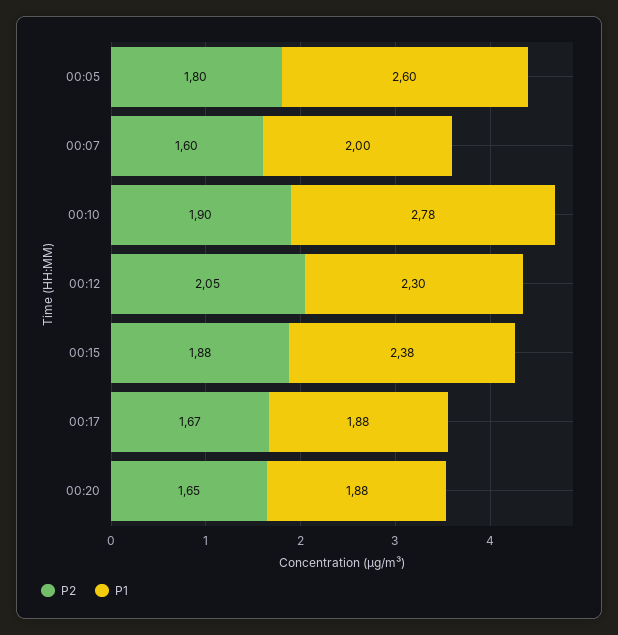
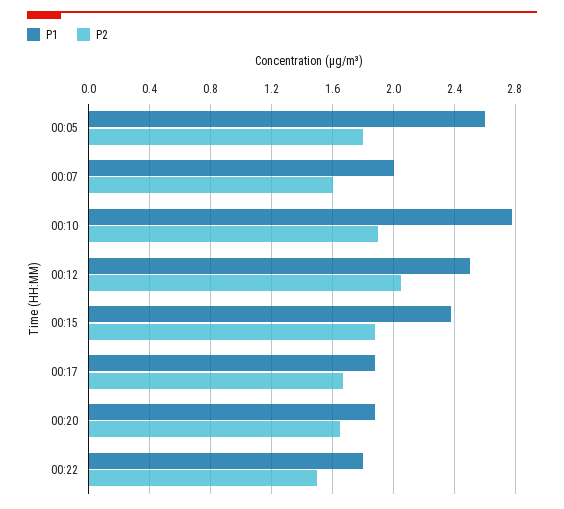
P1, 00:12: 2.3 -> 2.5
P1, 00:22: none -> 1.8
P2, 00:22: none -> 1.5

